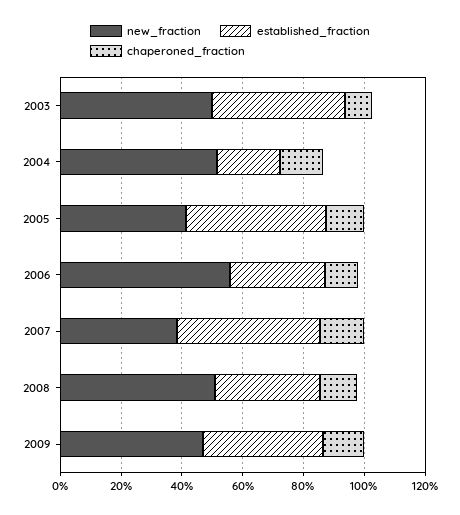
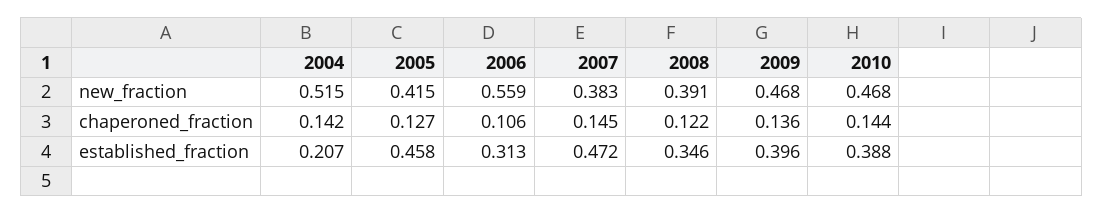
new_fraction, 2003: 0.5 -> none
established_fraction, 2003: 0.45 -> none
chaperoned_fraction, 2003: 0.1 -> none
new_fraction, 2008: 0.5 -> 0.391
new_fraction, 2010: none -> 0.468
chaperoned_fraction, 2010: none -> 0.144
established_fraction, 2010: none -> 0.388

